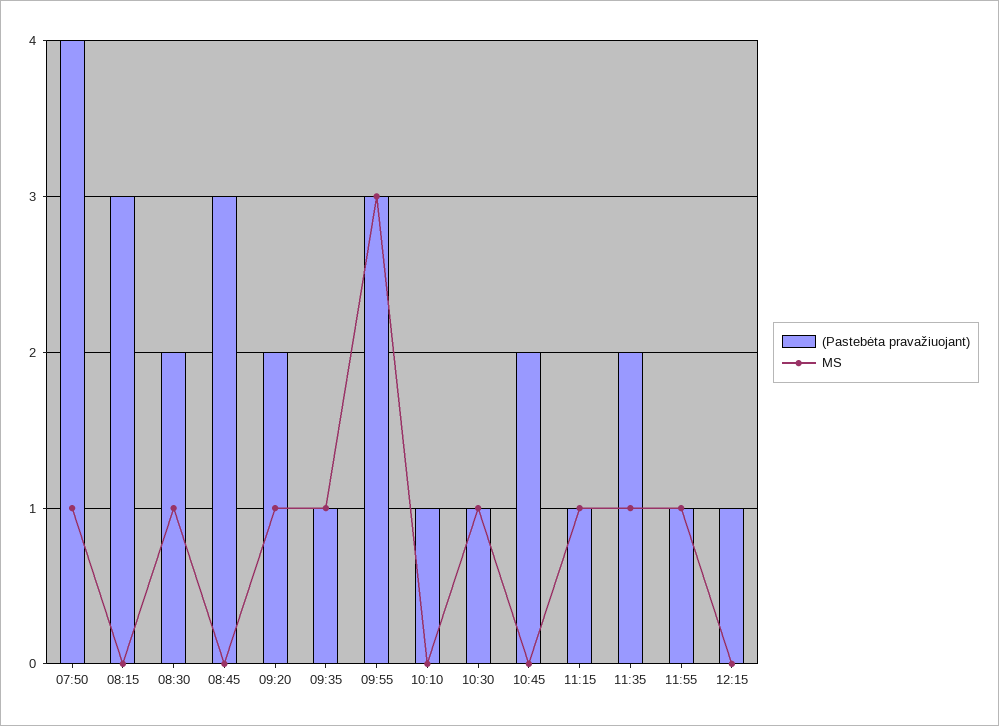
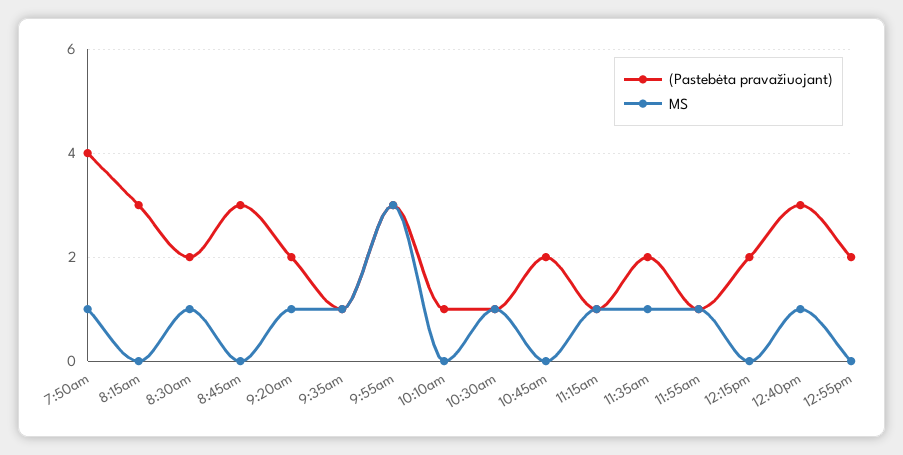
(Pastebėta pravažiuojant), 12:15: 1 -> 2
(Pastebėta pravažiuojant), 12:40pm: none -> 3
MS, 12:40pm: none -> 1
(Pastebėta pravažiuojant), 12:55pm: none -> 2
MS, 12:55pm: none -> 0

